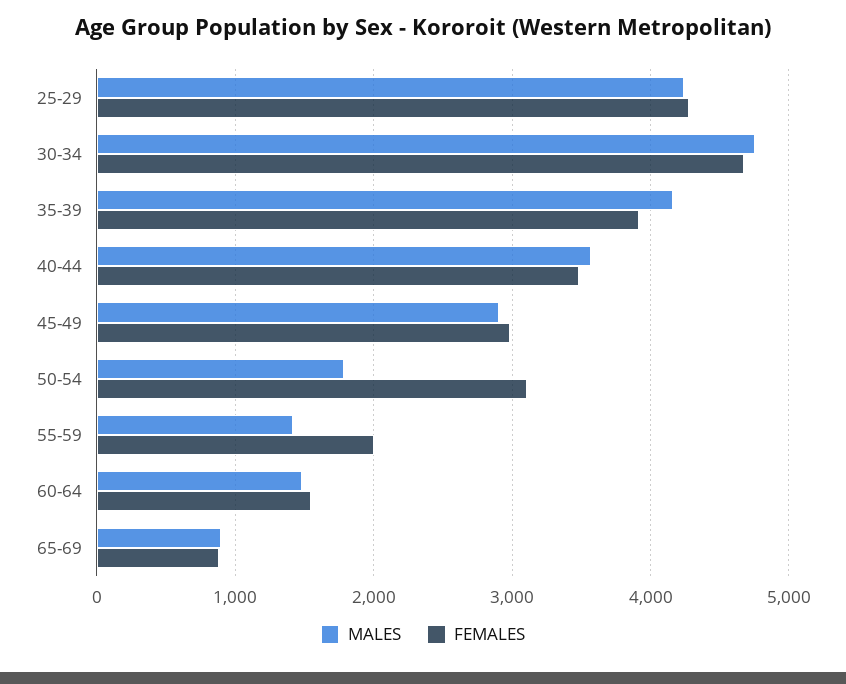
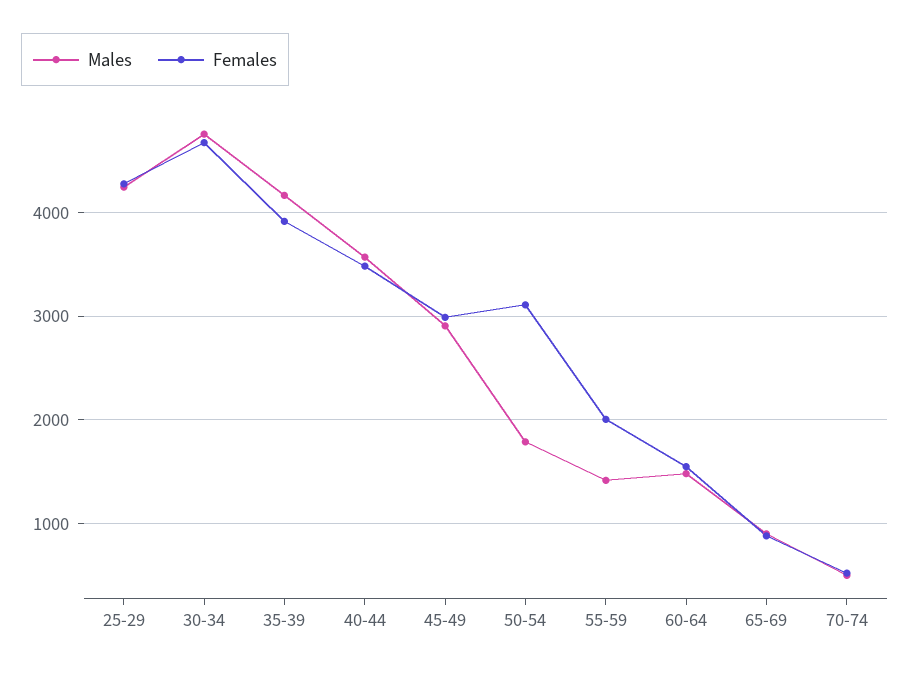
MALES, 70-74: none -> 500
FEMALES, 70-74: none -> 500

